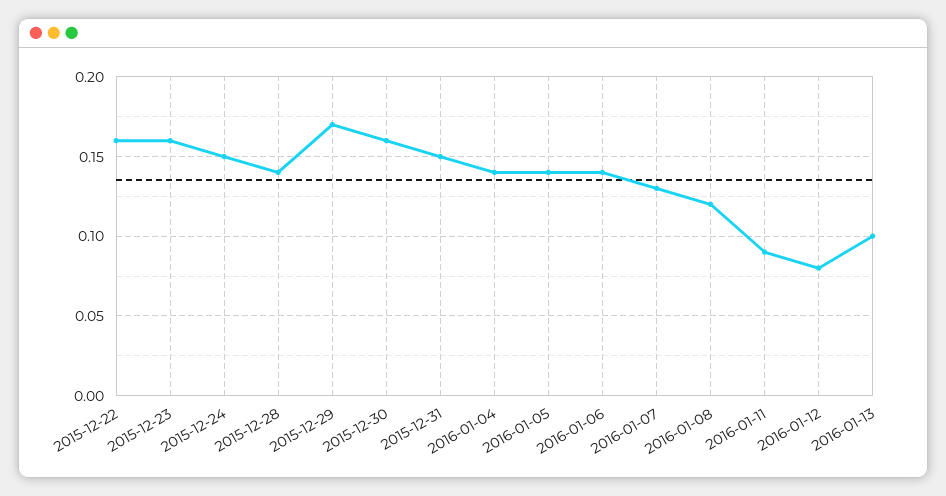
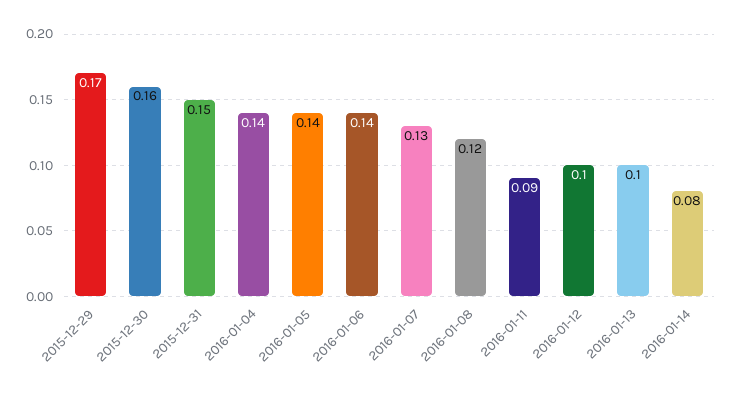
2015-12-22: 0.16 -> none
2015-12-23: 0.16 -> none
2015-12-24: 0.15 -> none
2015-12-28: 0.14 -> none
2016-01-12: 0.08 -> 0.1
2016-01-14: none -> 0.08

